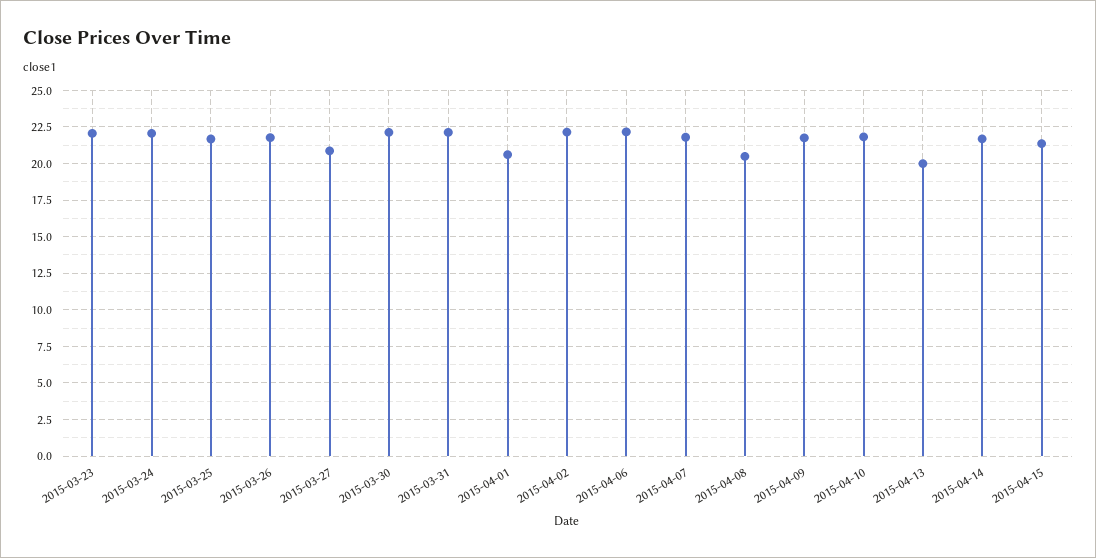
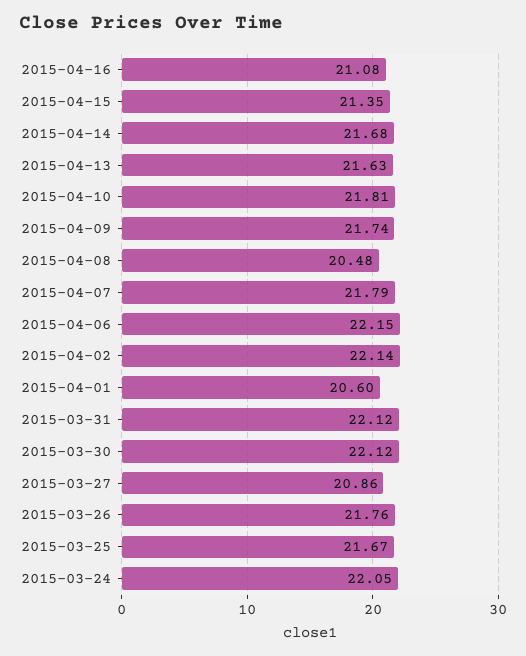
2015-03-23: 22 -> none
2015-04-13: 20 -> 21.63
2015-04-16: none -> 21.08

